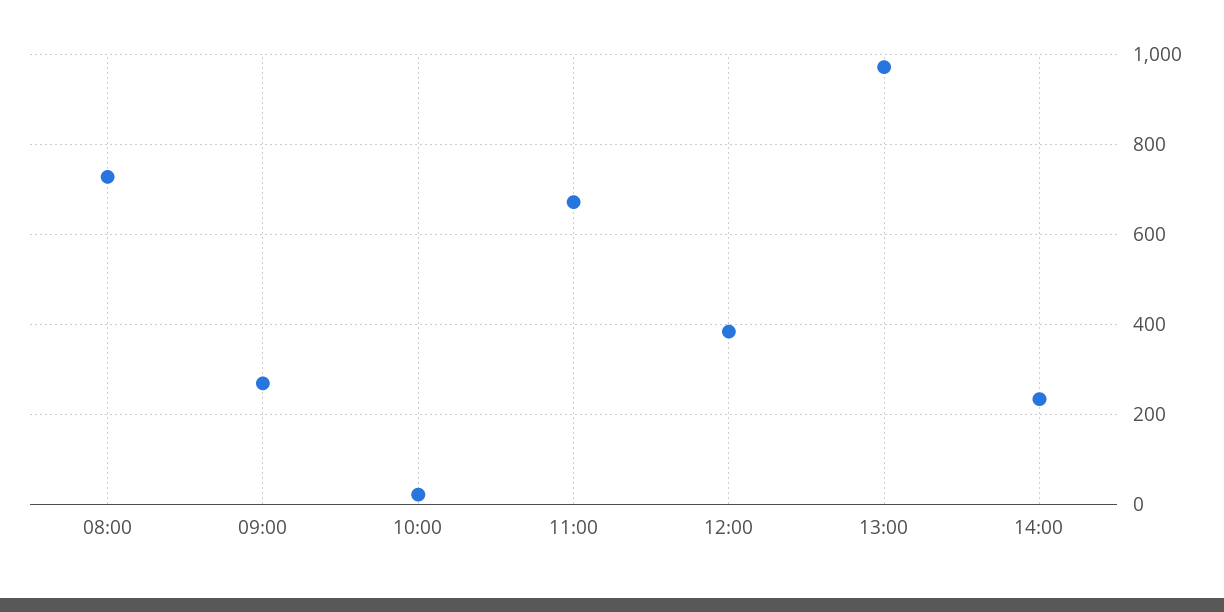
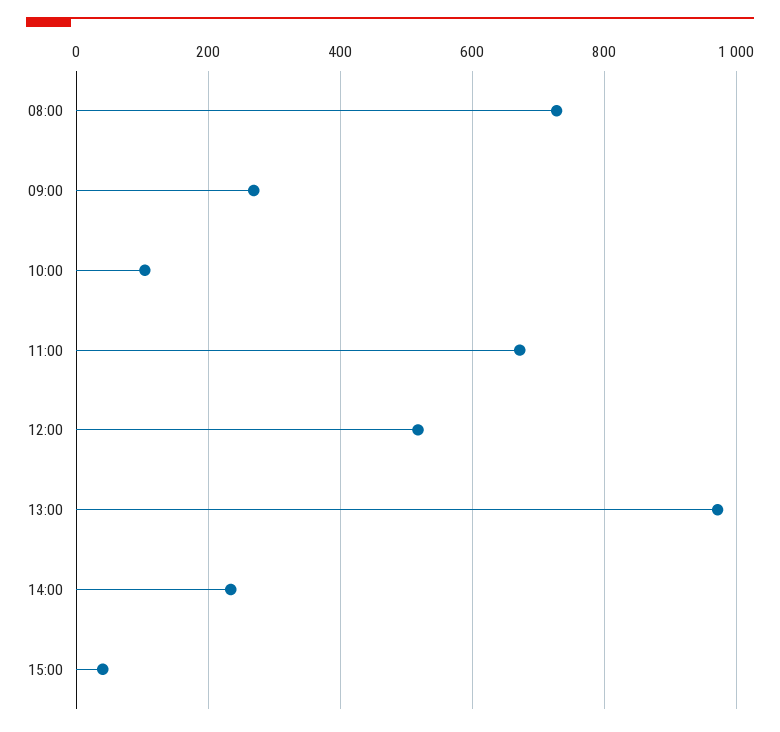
10:00: 20 -> 100
12:00: 380 -> 520
15:00: none -> 40

